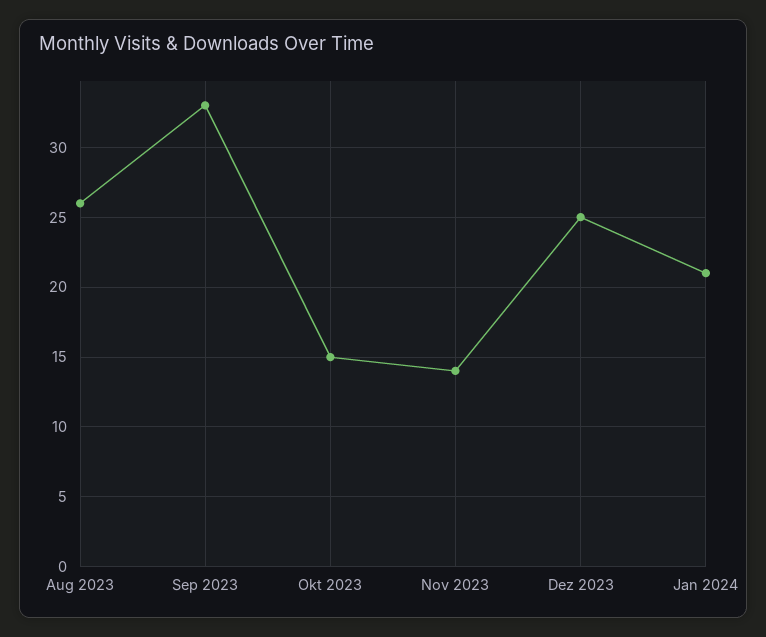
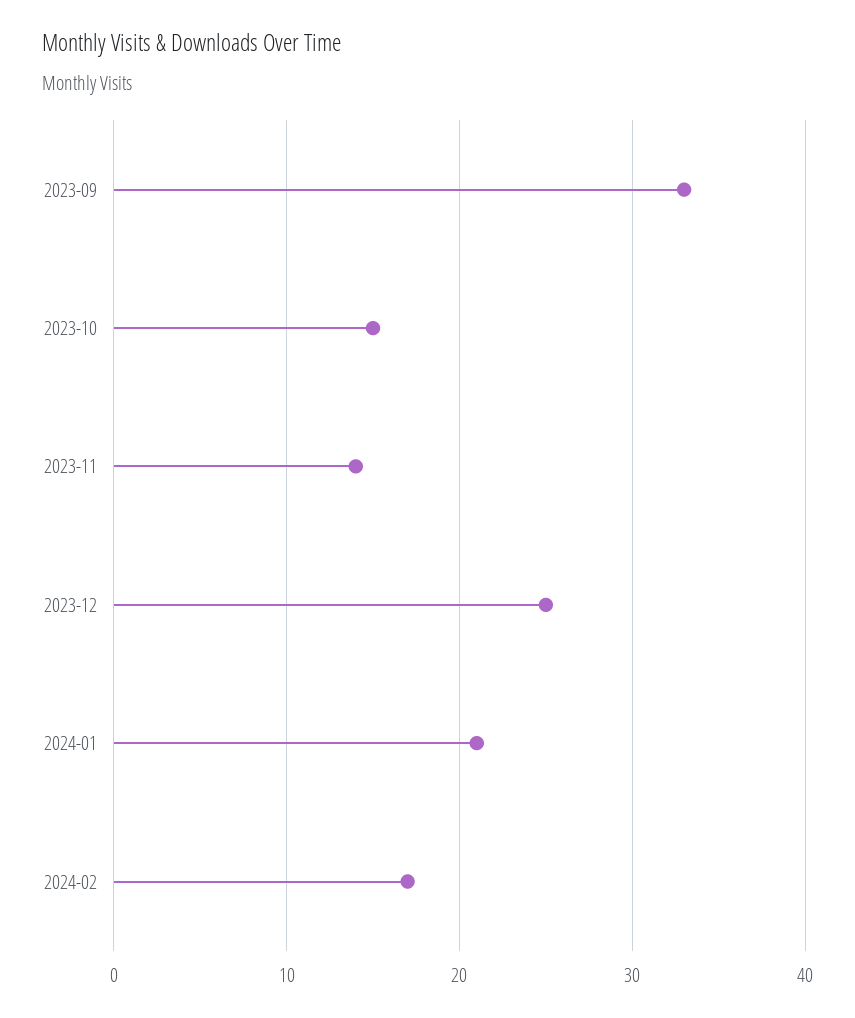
Aug 2023: 26 -> none
2024-02: none -> 17

